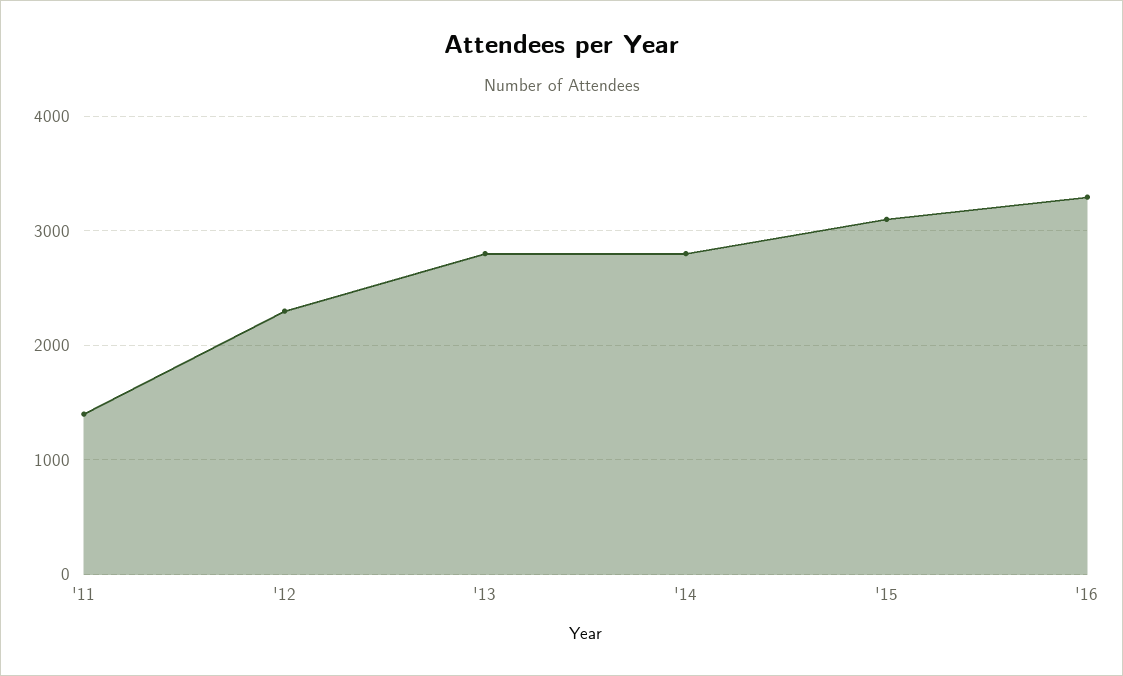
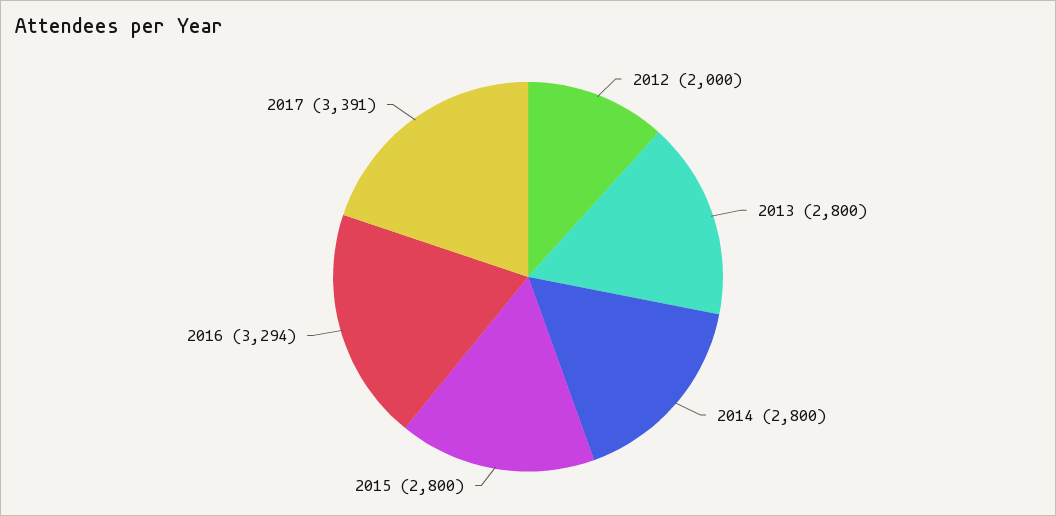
'11: 1400 -> none
'12: 2300 -> 2000
'15: 3100 -> 2800
2017: none -> 3391

